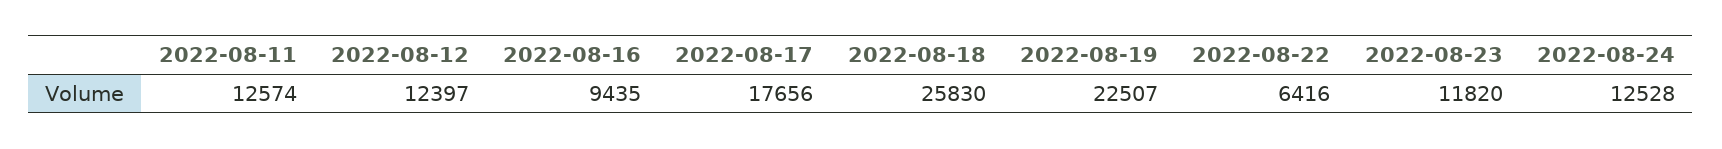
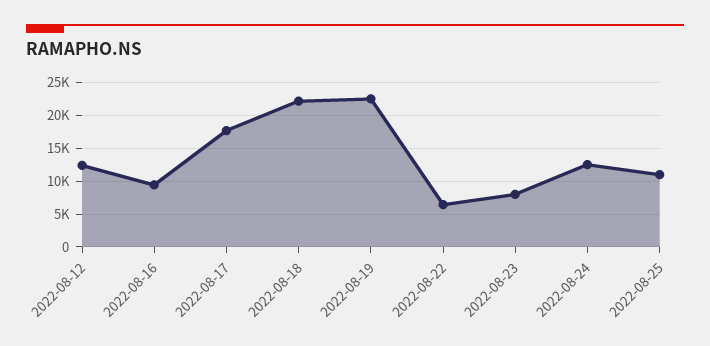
2022-08-11: 12574 -> none
2022-08-18: 25830 -> 22000
2022-08-23: 11820 -> 8000
2022-08-25: none -> 11000

